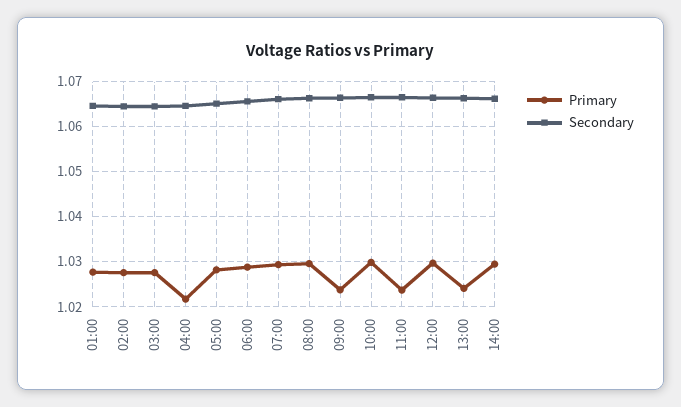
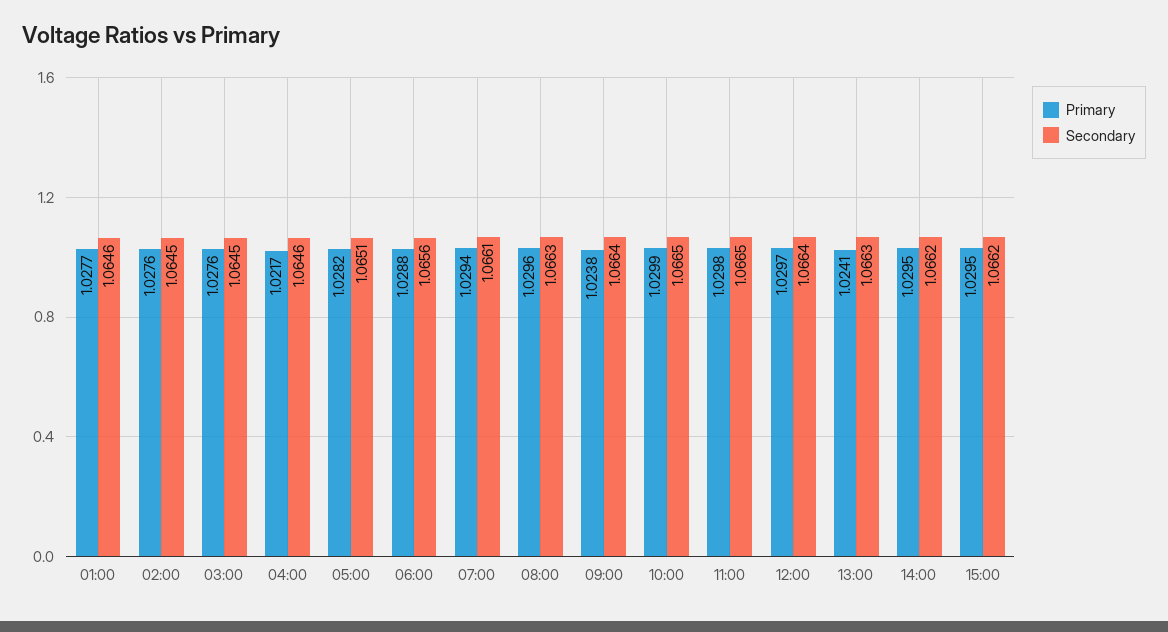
Primary, 11:00: 1.024 -> 1.0298
Primary, 15:00: none -> 1.0295
Secondary, 15:00: none -> 1.0662

